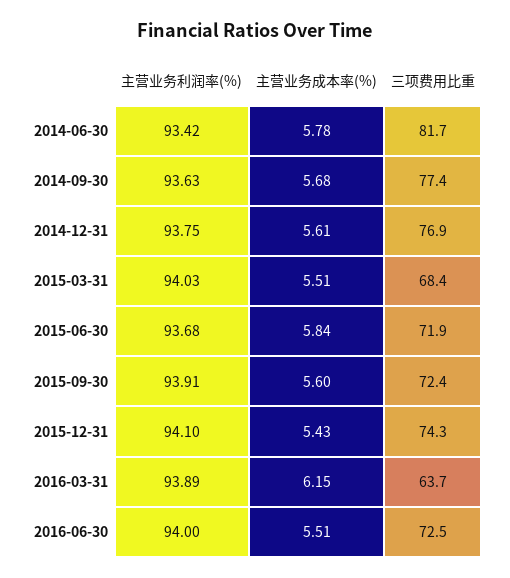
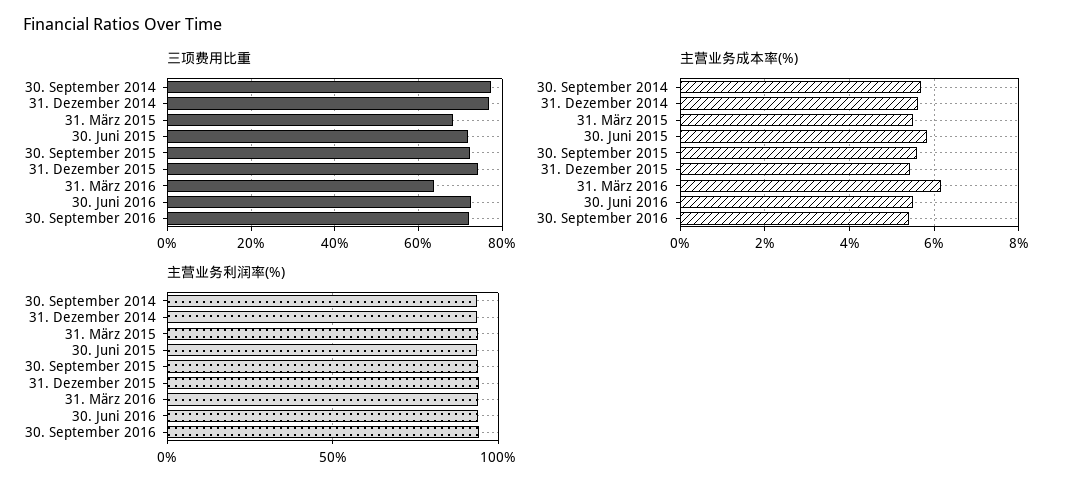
主营业务利润率(%), 2014-06-30: 93.42 -> none
主营业务成本率(%), 2014-06-30: 5.78 -> none
三项费用比重, 2014-06-30: 81.7 -> none
三项费用比重, 30. September 2016: none -> 72
主营业务成本率(%), 30. September 2016: none -> 5.4
主营业务利润率(%), 30. September 2016: none -> 95

